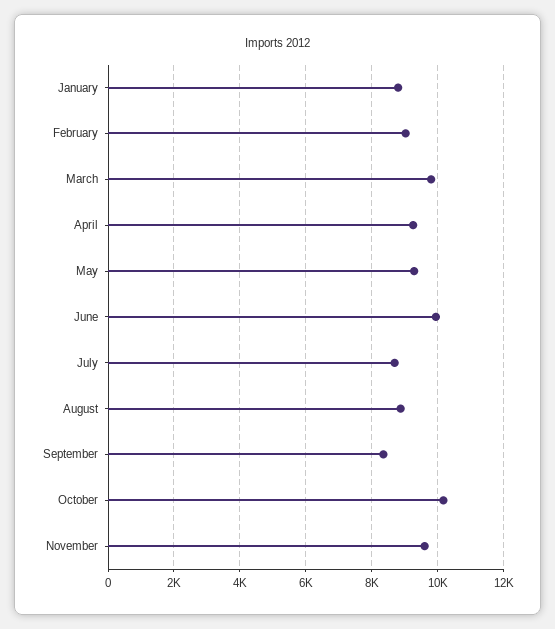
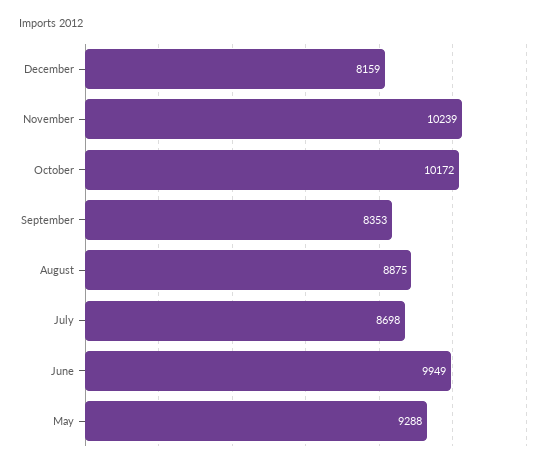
January: 8800 -> none
February: 9000 -> none
March: 9800 -> none
April: 9200 -> none
November: 9600 -> 10239
December: none -> 8159

